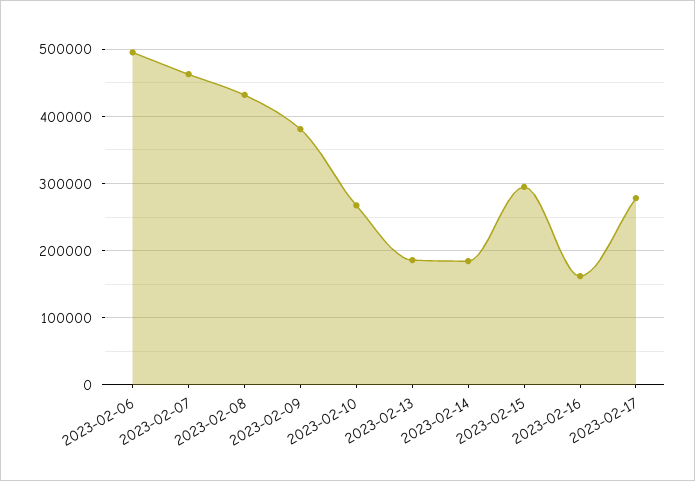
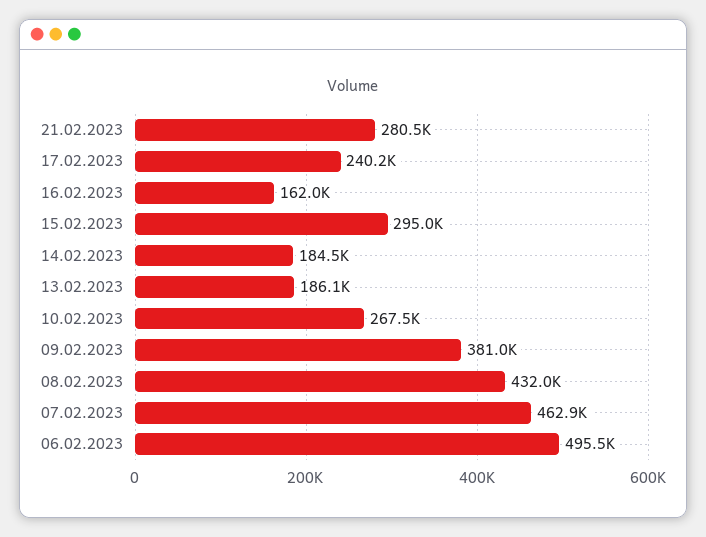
2023-02-17: 280000 -> 240200
21.02.2023: none -> 280500

